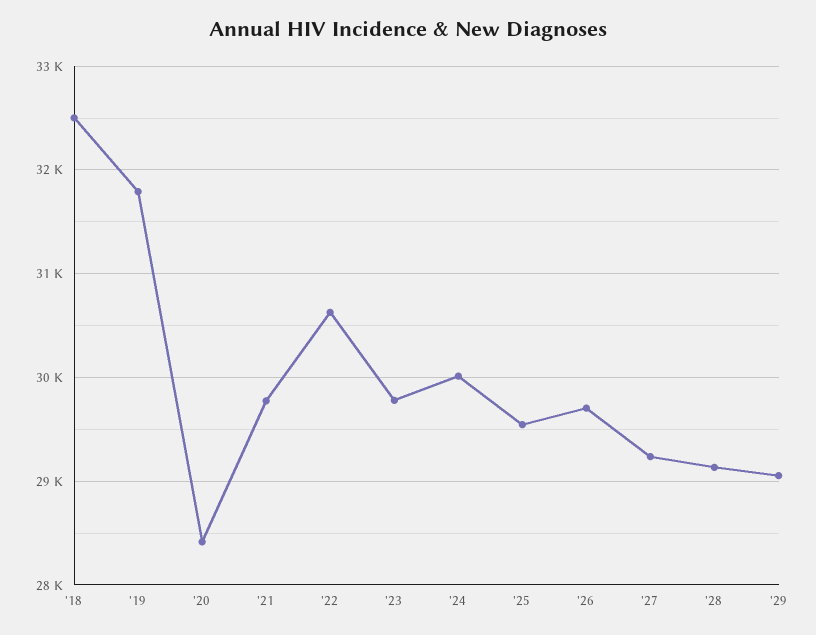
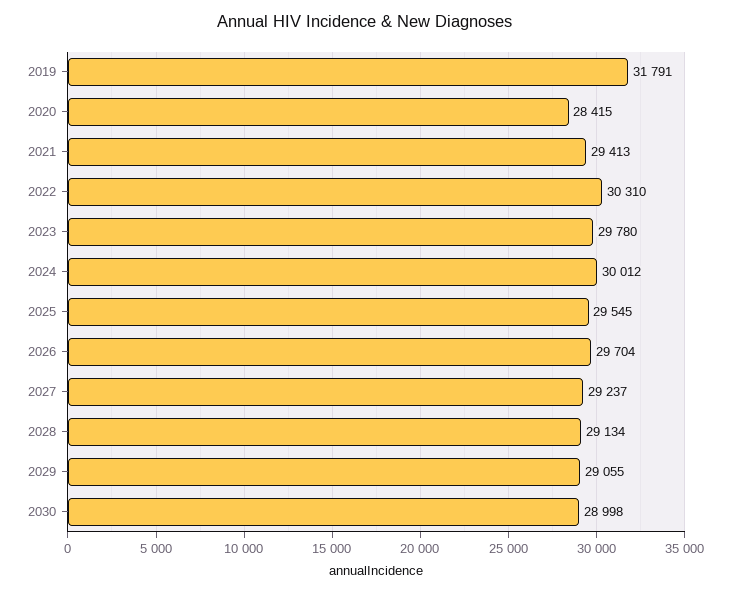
'18: 32500 -> none
'21: 29800 -> 29413
'22: 30600 -> 30310
2030: none -> 28998

